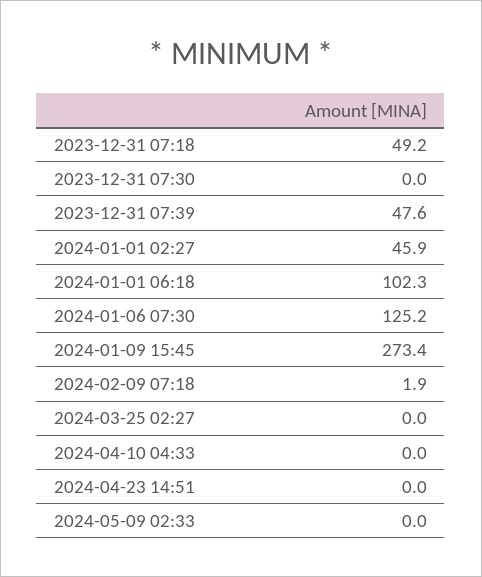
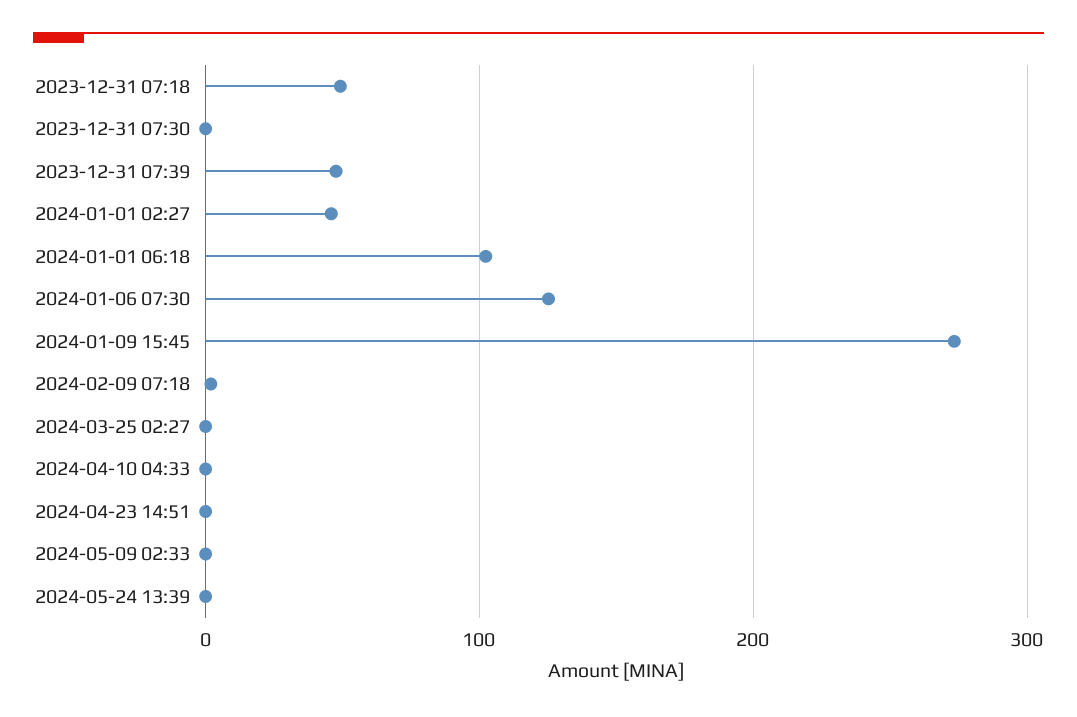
2024-05-24 13:39: none -> 0

